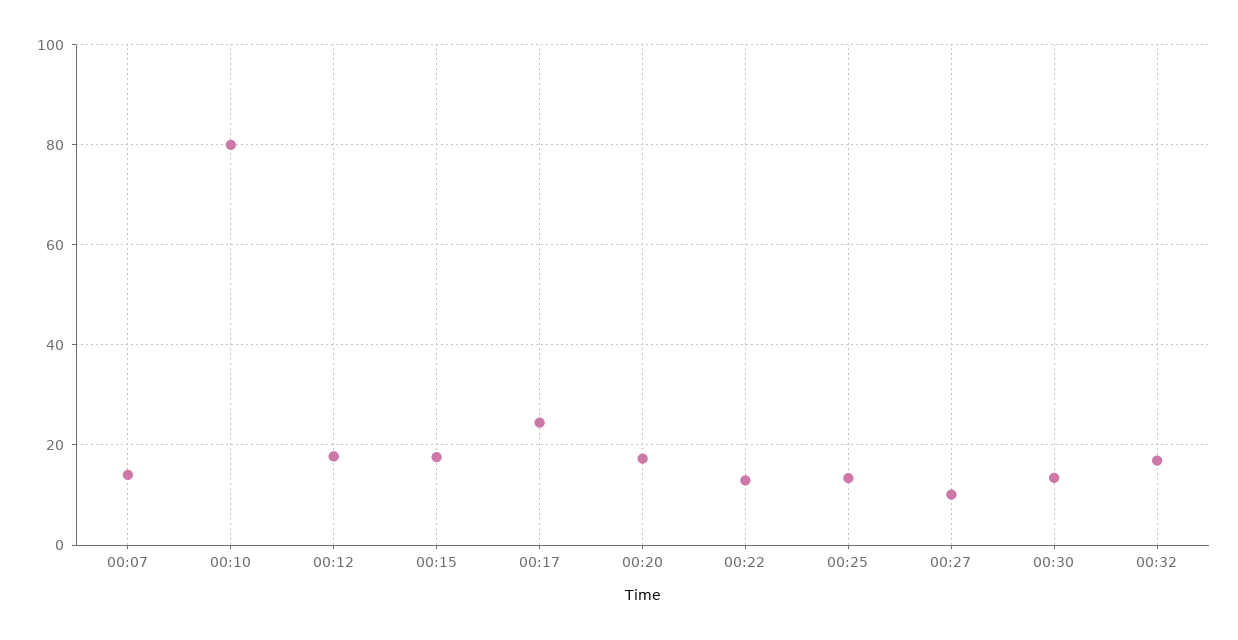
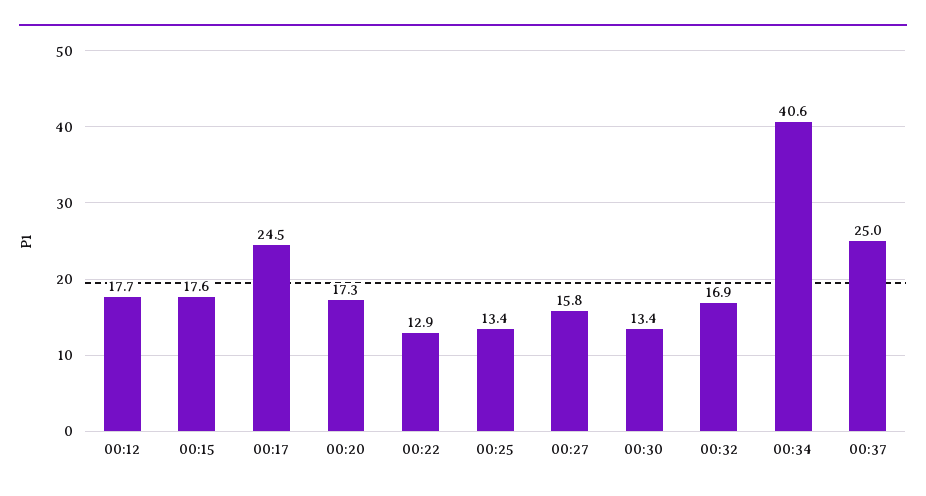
00:07: 14 -> none
00:10: 80 -> none
00:27: 10 -> 15.8
00:34: none -> 40.6
00:37: none -> 25

